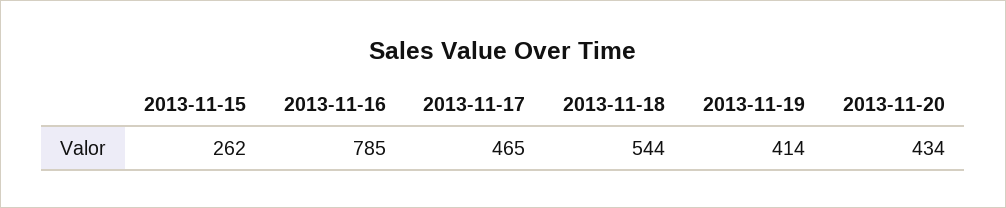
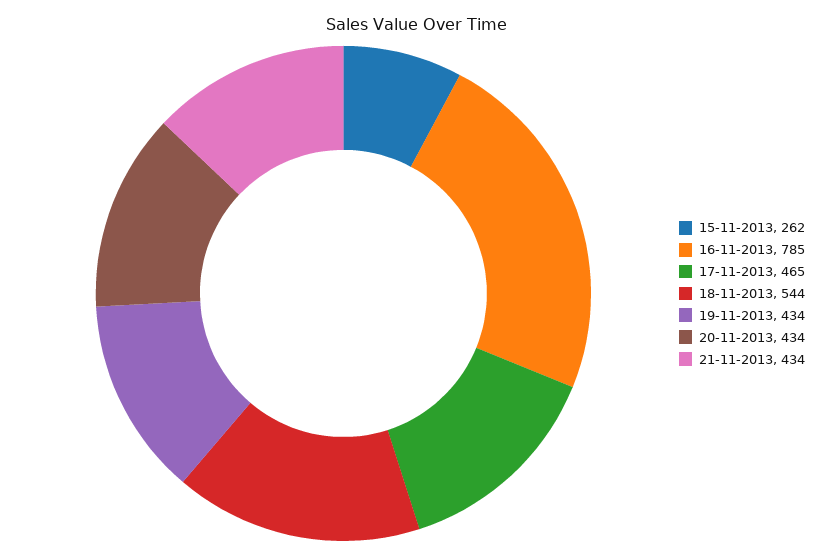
2013-11-19: 414 -> 434
21-11-2013: none -> 434

